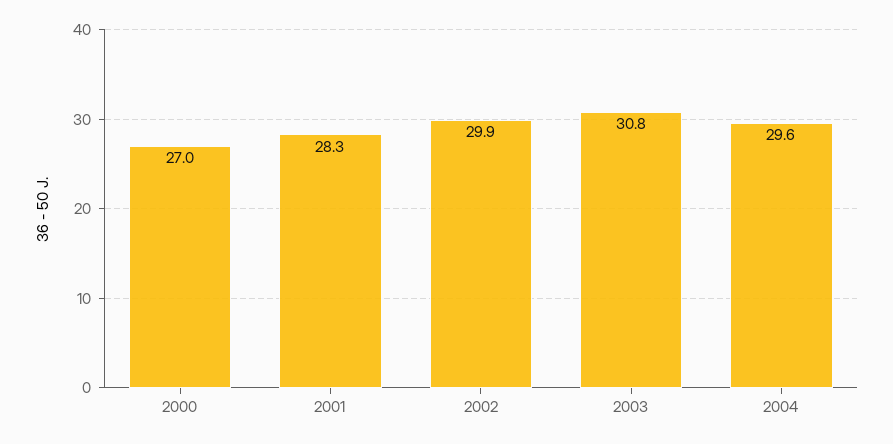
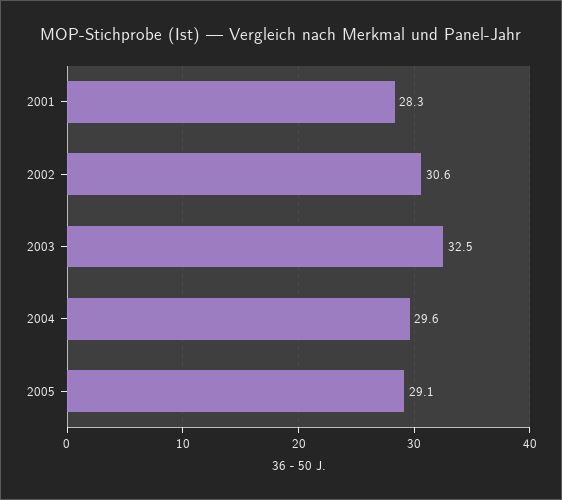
2000: 27 -> none
2002: 29.9 -> 30.6
2003: 30.8 -> 32.5
2005: none -> 29.1

